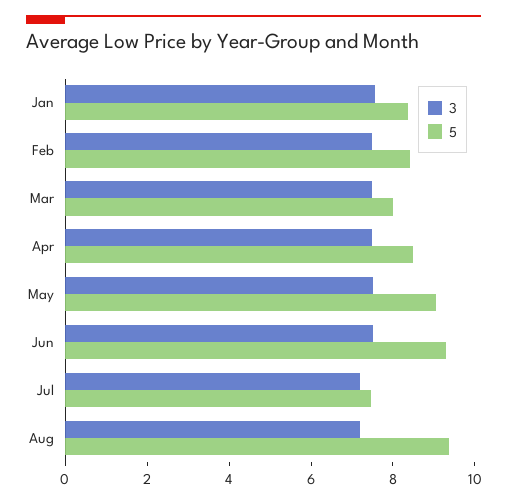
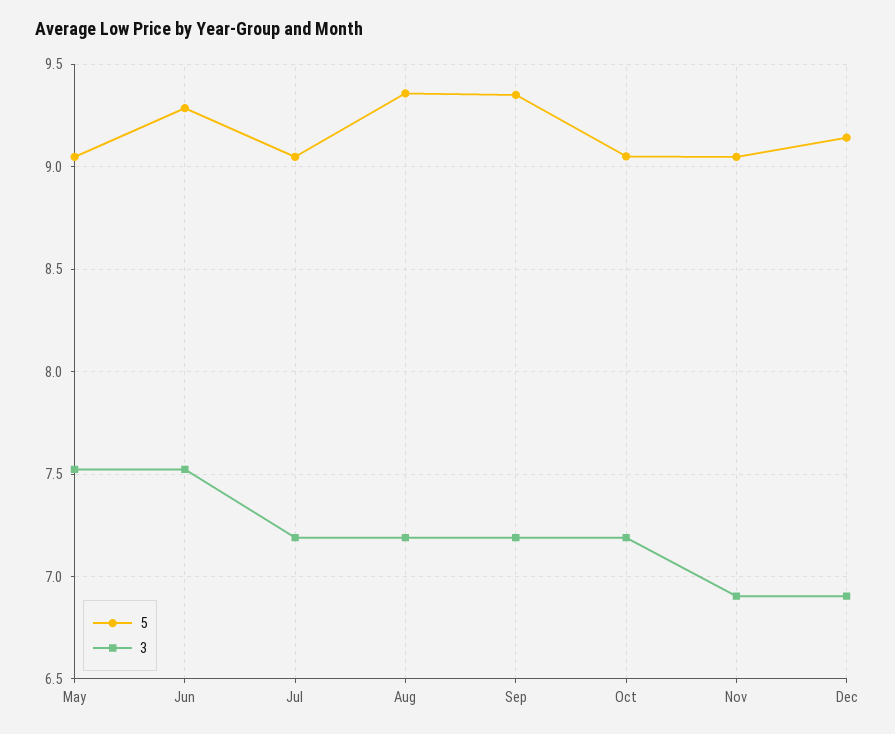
3, Jan: 7.5 -> none
5, Jan: 8.5 -> none
3, Feb: 7.5 -> none
5, Feb: 8.5 -> none
3, Mar: 7.5 -> none
5, Mar: 8 -> none
3, Apr: 7.5 -> none
5, Apr: 8.5 -> none
5, Jul: 7.5 -> 9.05
5, Sep: none -> 9.35
3, Sep: none -> 7.2
5, Oct: none -> 9.05
3, Oct: none -> 7.2
5, Nov: none -> 9.05
3, Nov: none -> 6.9
5, Dec: none -> 9.15
3, Dec: none -> 6.9

